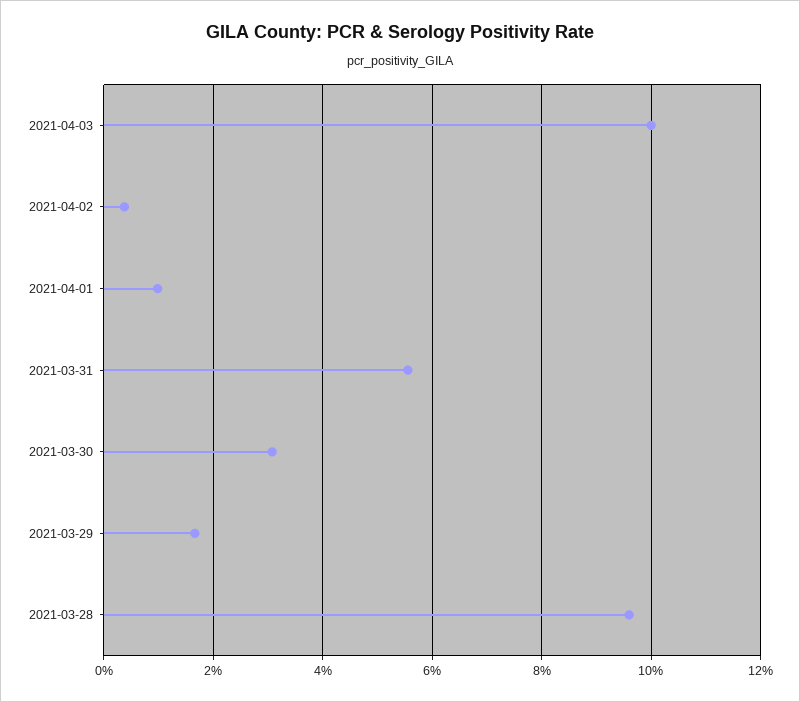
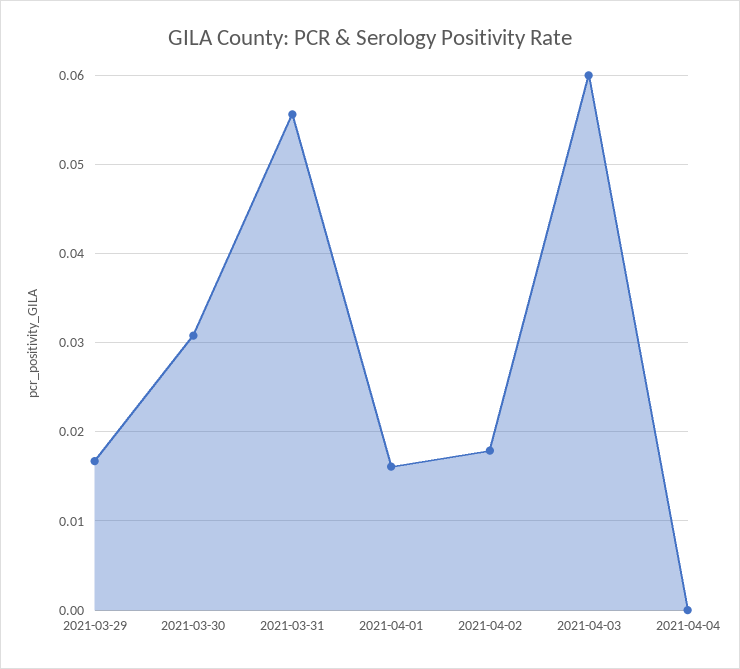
2021-04-03: 0.1 -> 0.06
2021-04-02: 0.004 -> 0.018
2021-04-01: 0.01 -> 0.016
2021-03-28: 0.096 -> none
2021-04-04: none -> 0

